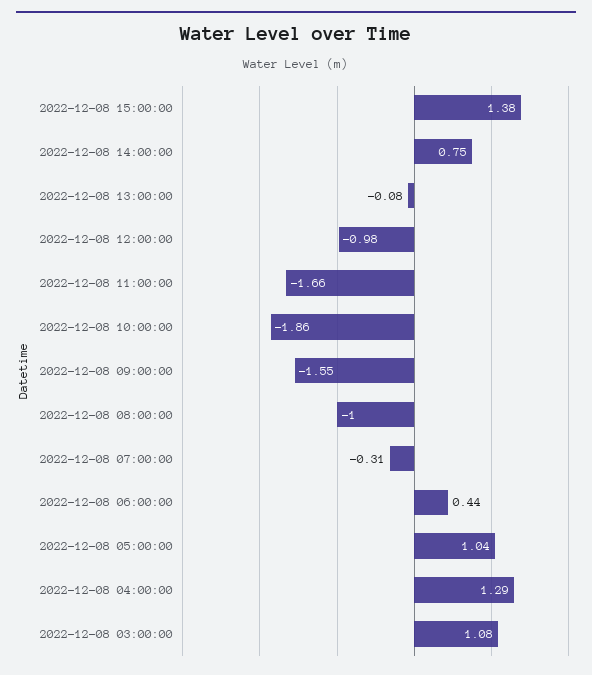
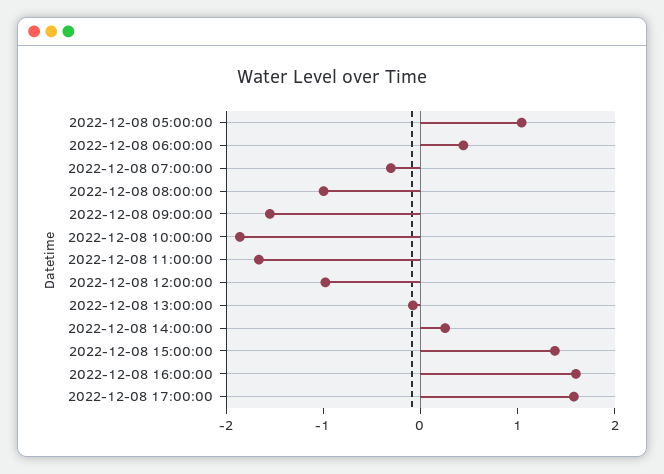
2022-12-08 14:00:00: 0.75 -> 0.2
2022-12-08 04:00:00: 1.29 -> none
2022-12-08 03:00:00: 1.08 -> none
2022-12-08 16:00:00: none -> 1.6
2022-12-08 17:00:00: none -> 1.6

